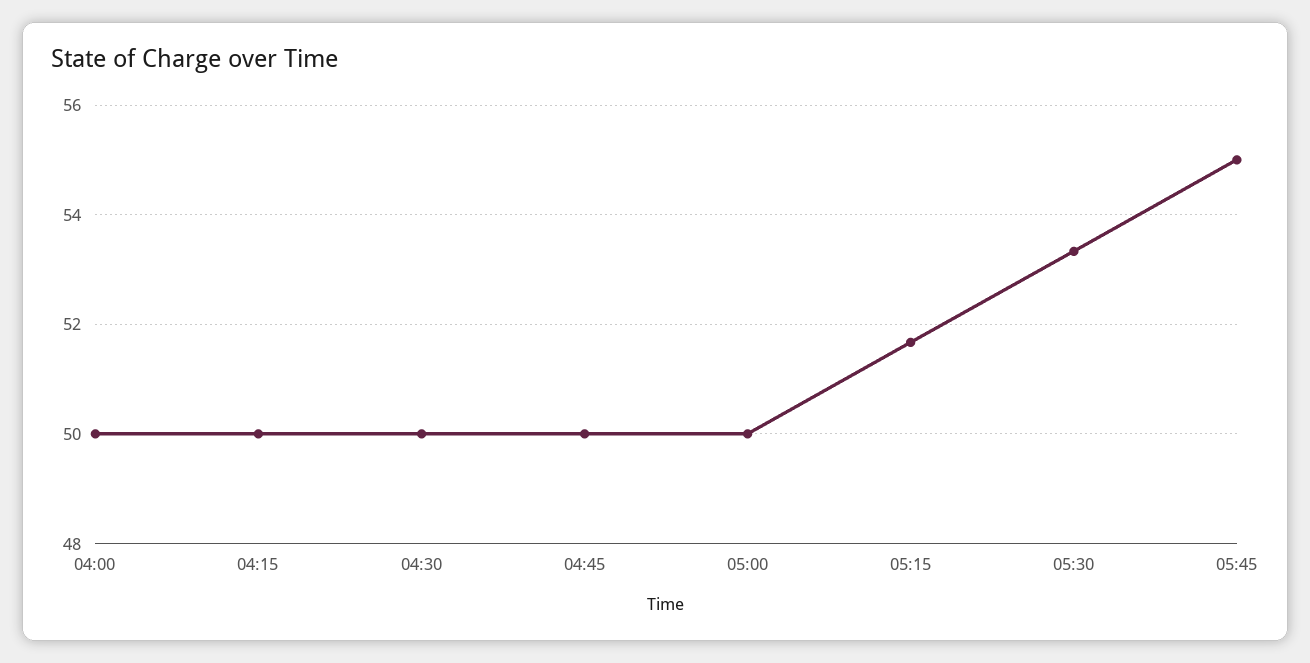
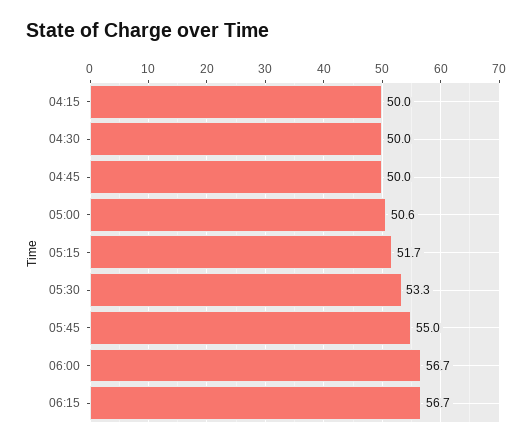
04:00: 50 -> none
05:00: 50 -> 50.6
06:00: none -> 56.7
06:15: none -> 56.7

